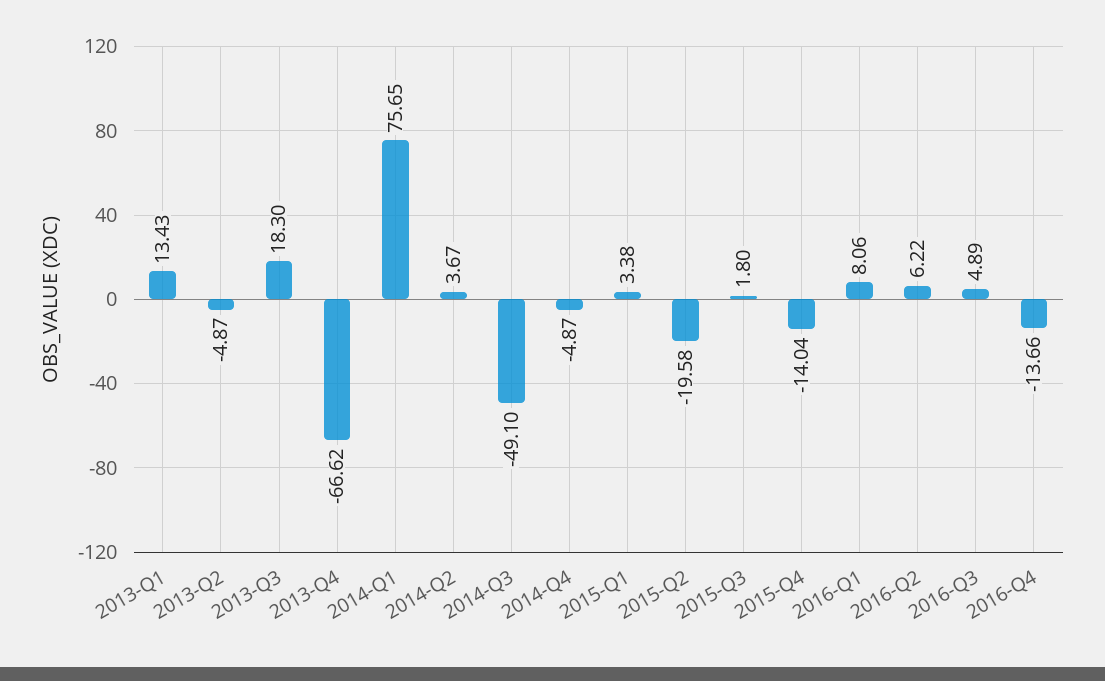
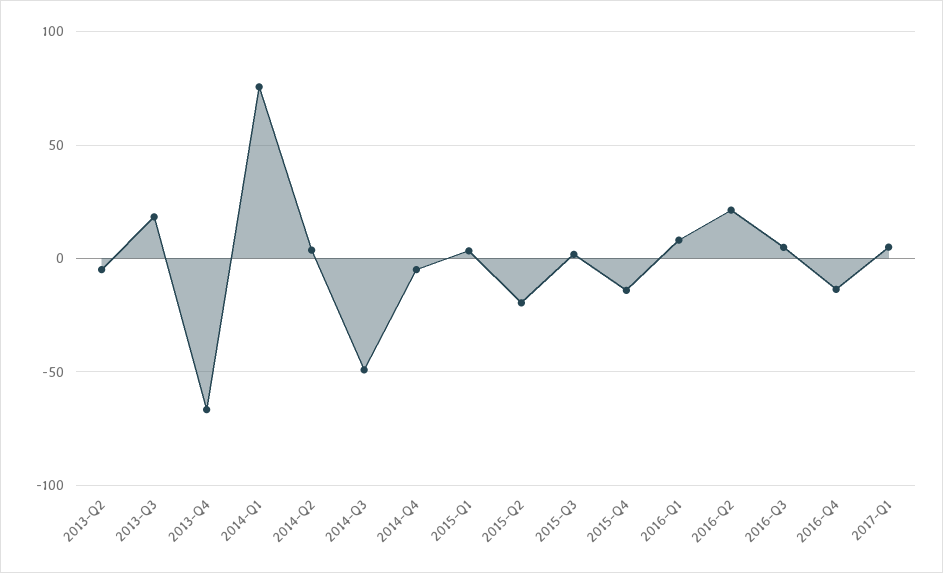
2013-Q1: 13.43 -> none
2016-Q2: 6.22 -> 20
2017-Q1: none -> 5

